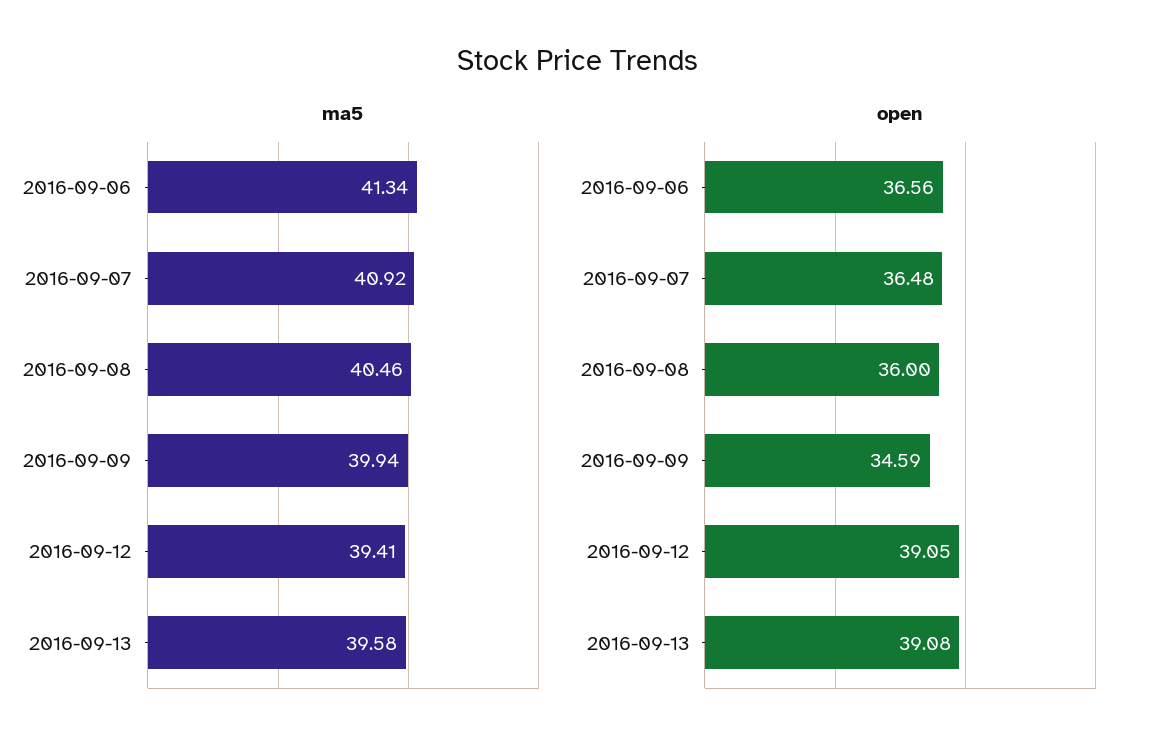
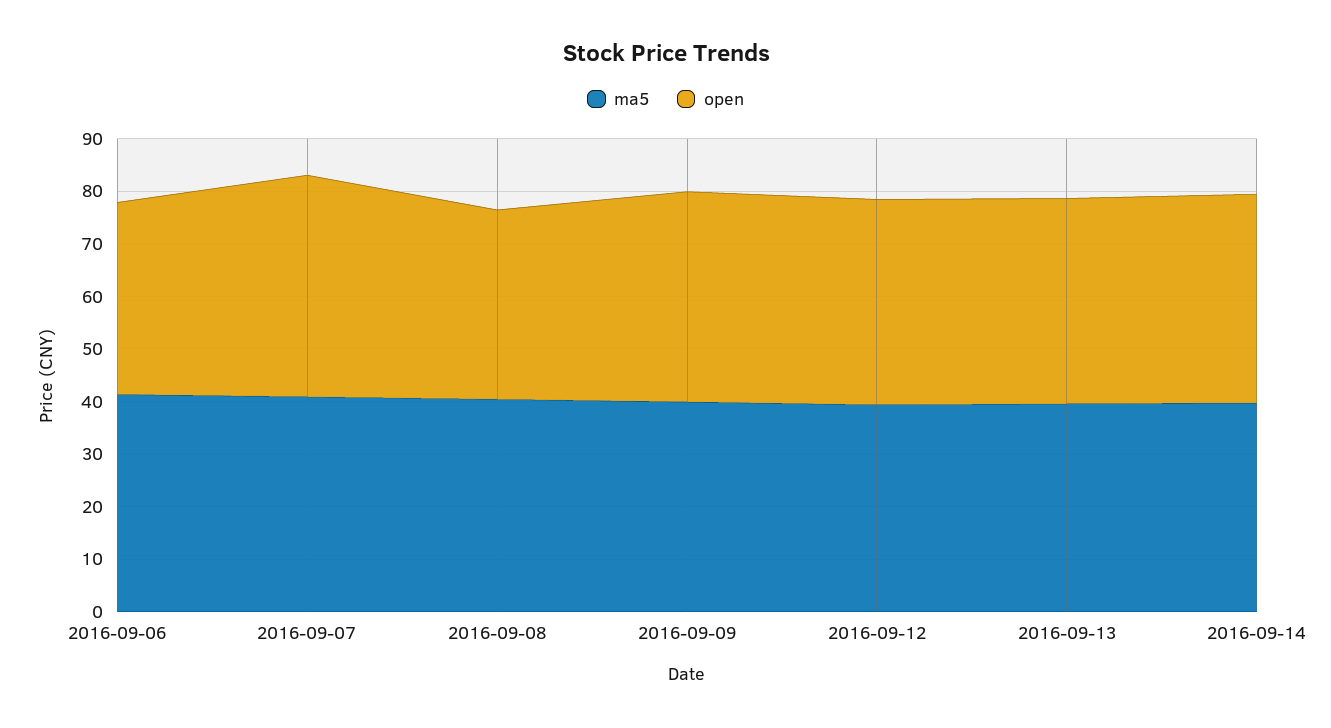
open, 2016-09-07: 36.48 -> 42
open, 2016-09-09: 34.59 -> 40
ma5, 2016-09-14: none -> 40
open, 2016-09-14: none -> 40

